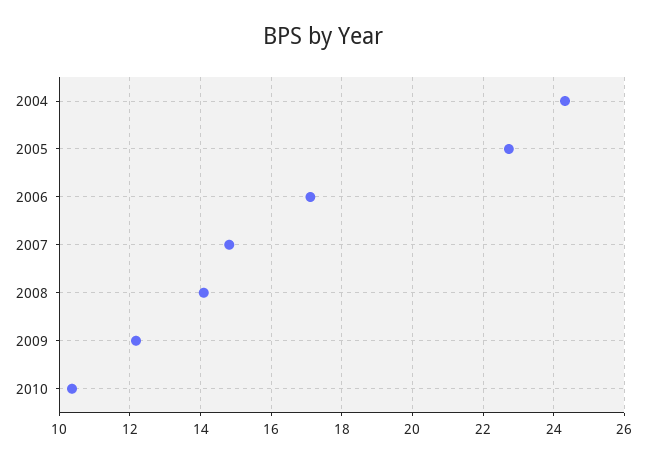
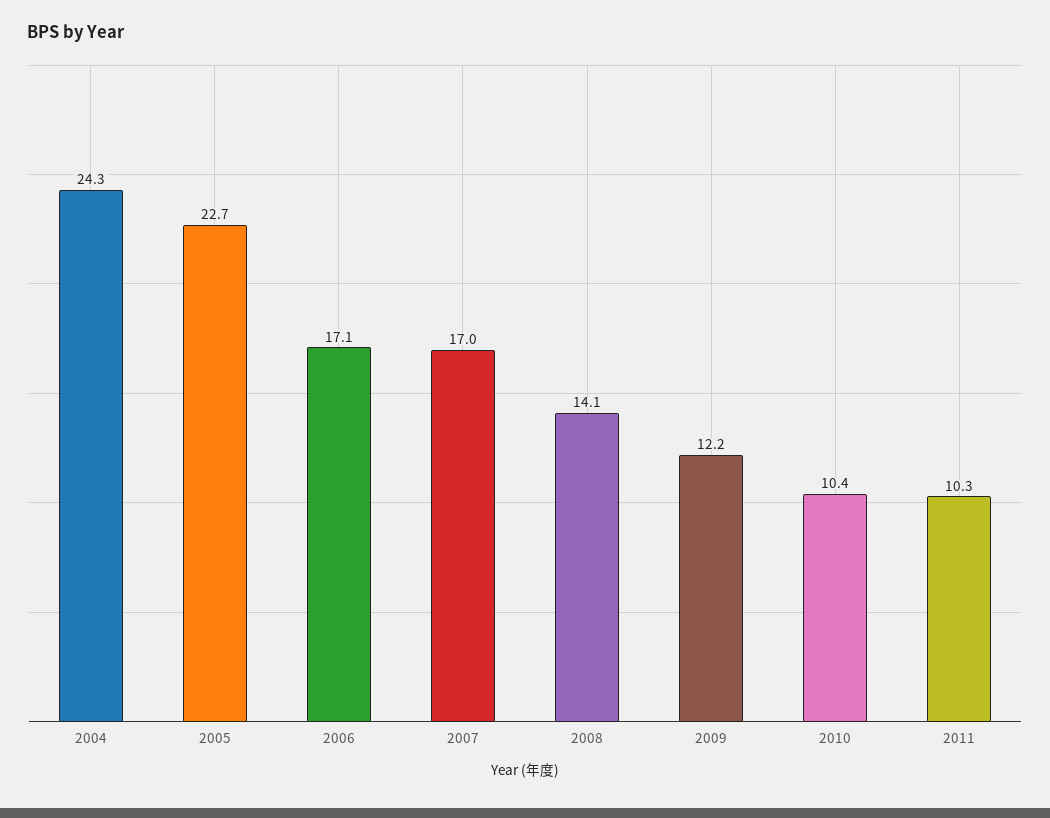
2007: 14.8 -> 17
2011: none -> 10.3

